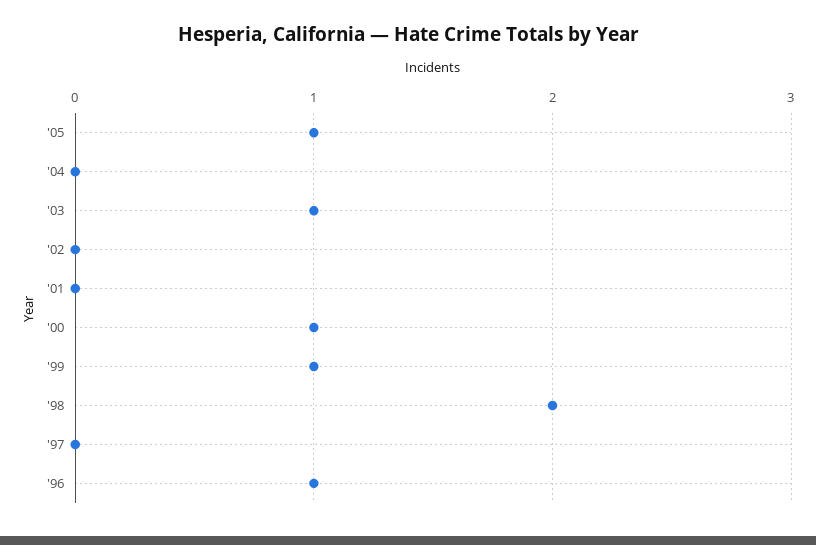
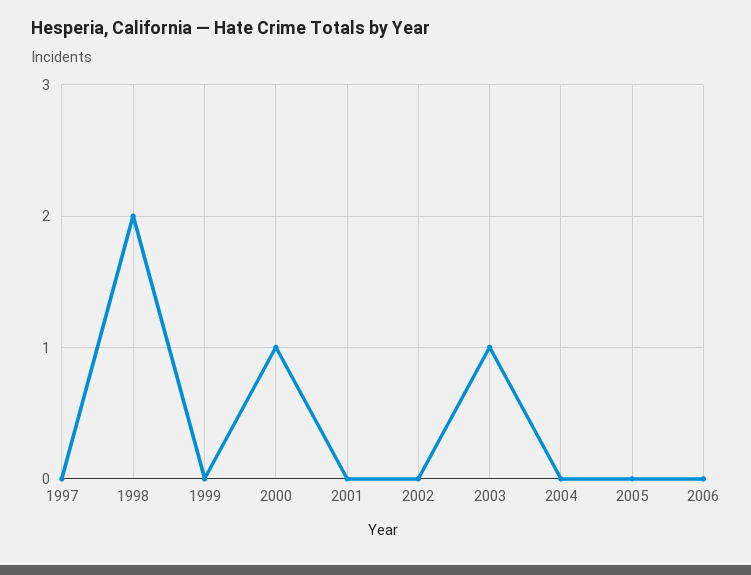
'05: 1 -> 0
'99: 1 -> 0
'96: 1 -> none
2006: none -> 0

